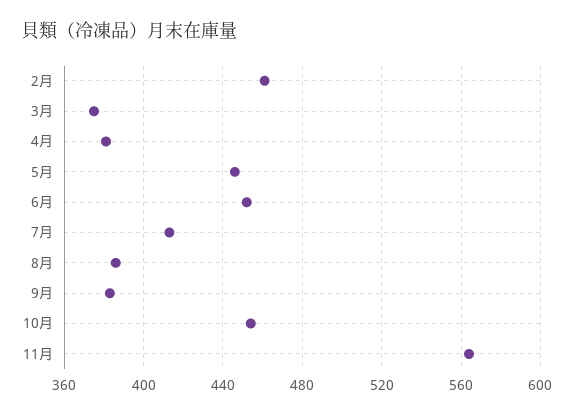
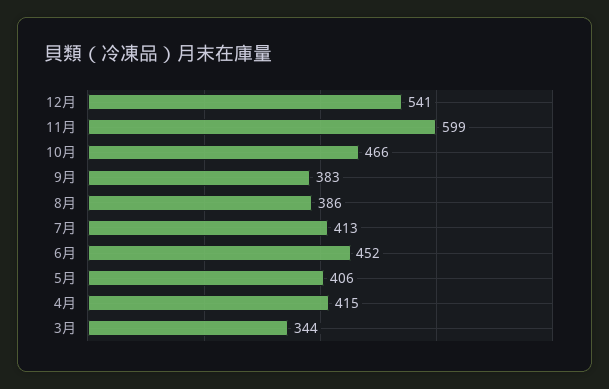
2月: 460 -> none
3月: 375 -> 344
4月: 380 -> 415
5月: 445 -> 406
10月: 455 -> 466
11月: 565 -> 599
12月: none -> 541

